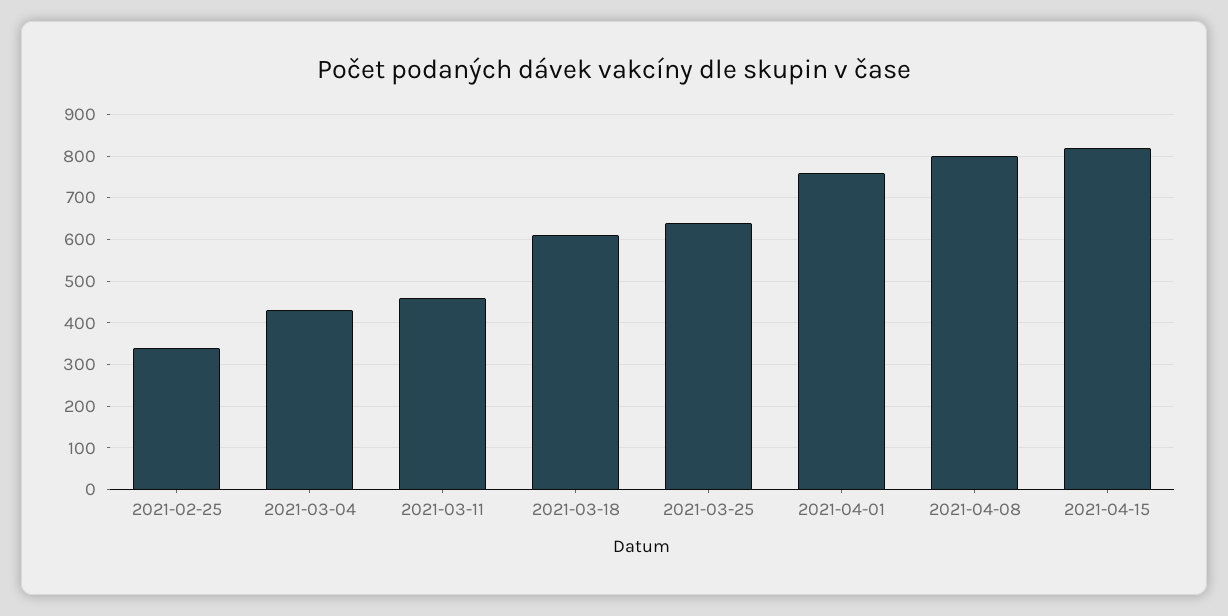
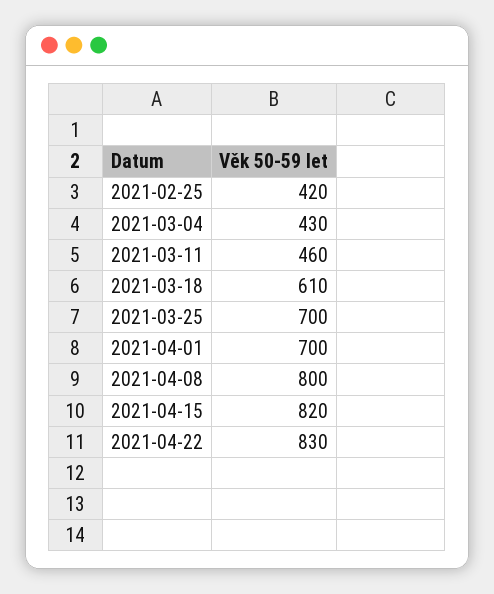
2021-02-25: 340 -> 420
2021-03-25: 640 -> 700
2021-04-01: 760 -> 700
2021-04-22: none -> 830

